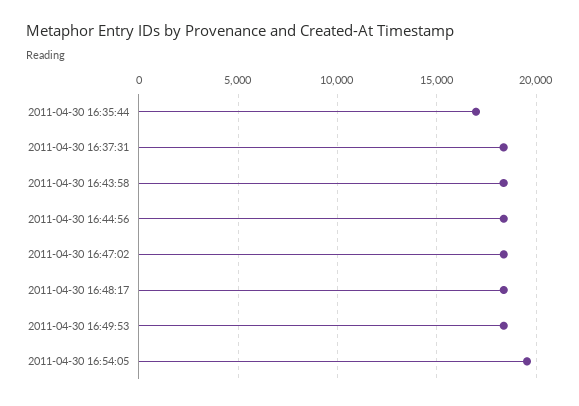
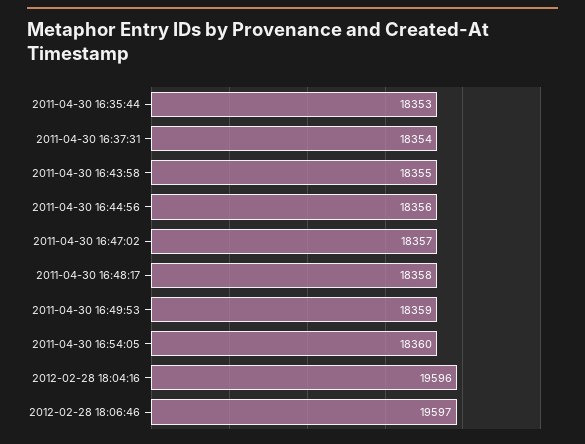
2011-04-30 16:35:44: 17000 -> 18353
2011-04-30 16:54:05: 19500 -> 18360
2012-02-28 18:04:16: none -> 19596
2012-02-28 18:06:46: none -> 19597

